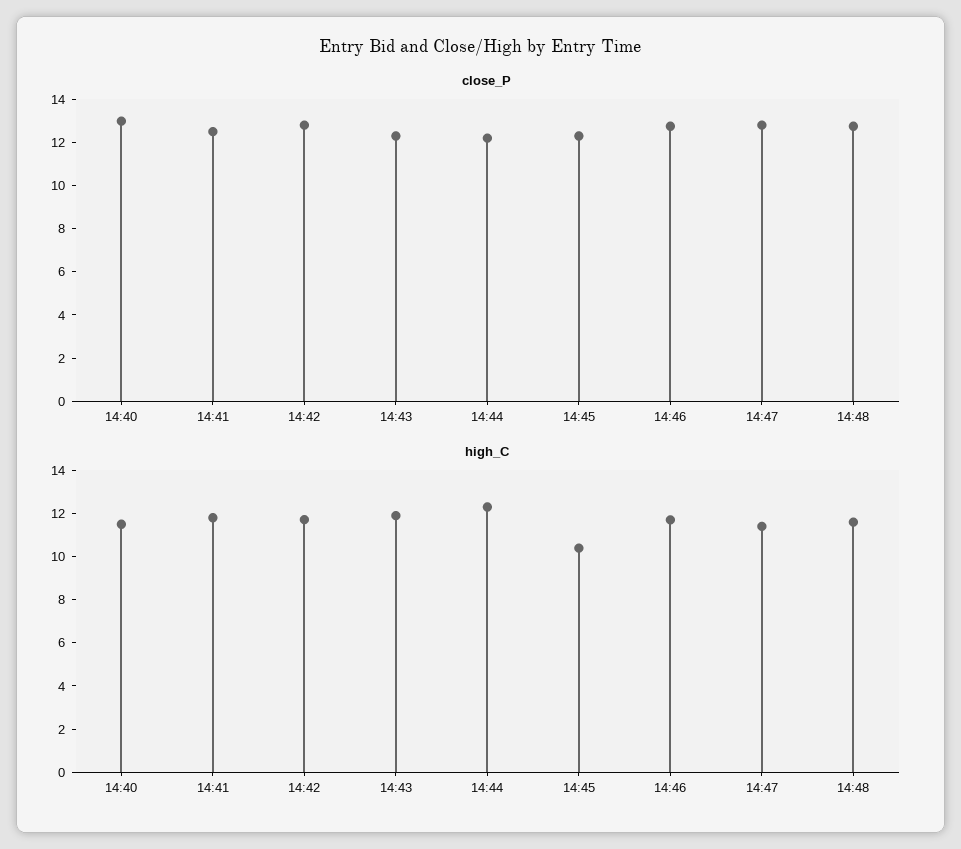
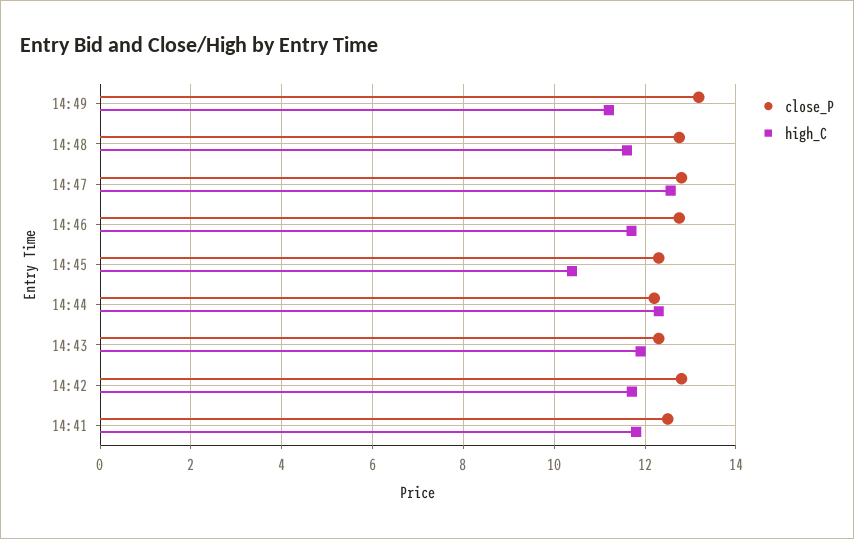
close_P, 14:40: 13 -> none
high_C, 14:40: 11.5 -> none
high_C, 14:47: 11.5 -> 12.6
close_P, 14:49: none -> 13.2
high_C, 14:49: none -> 11.2

